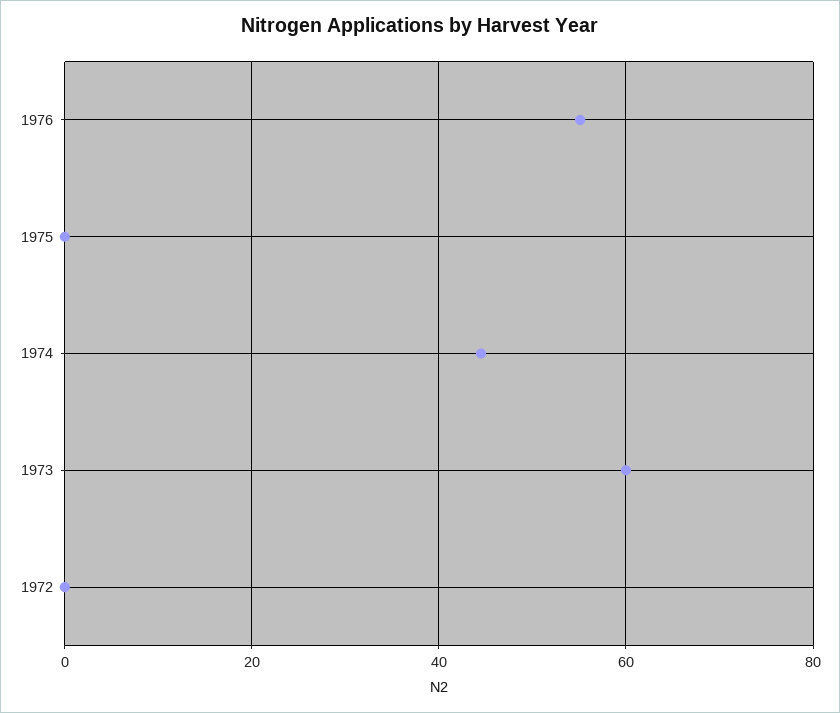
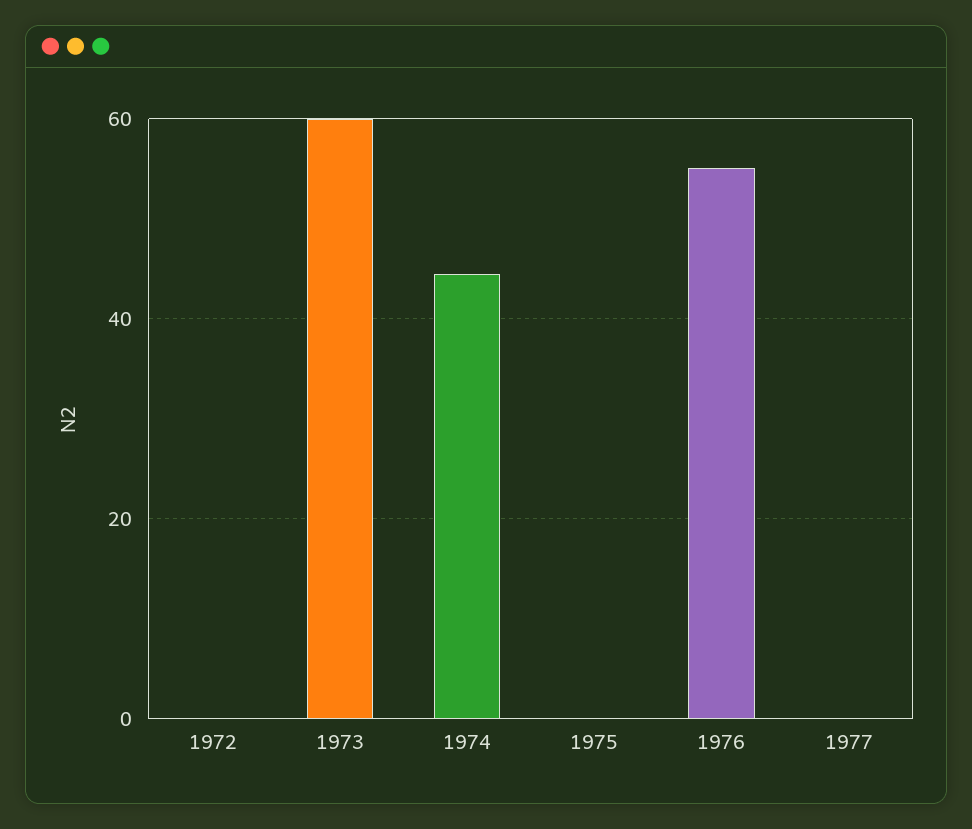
1977: none -> 0

